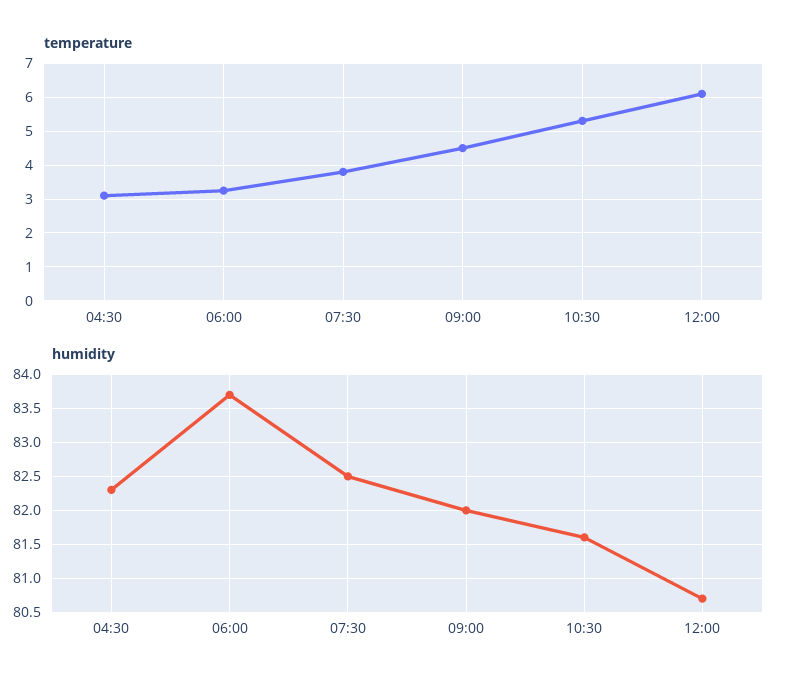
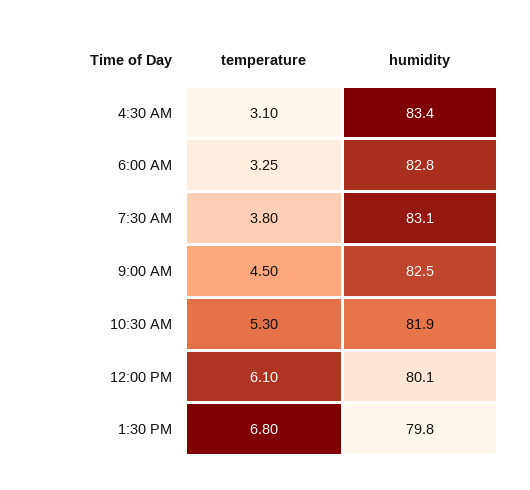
humidity, 04:30: 82.3 -> 83.4
humidity, 06:00: 83.7 -> 82.8
humidity, 07:30: 82.5 -> 83.1
humidity, 09:00: 82 -> 82.5
humidity, 10:30: 81.6 -> 81.9
humidity, 12:00: 80.7 -> 80.1
temperature, 1:30 PM: none -> 6.8
humidity, 1:30 PM: none -> 79.8

